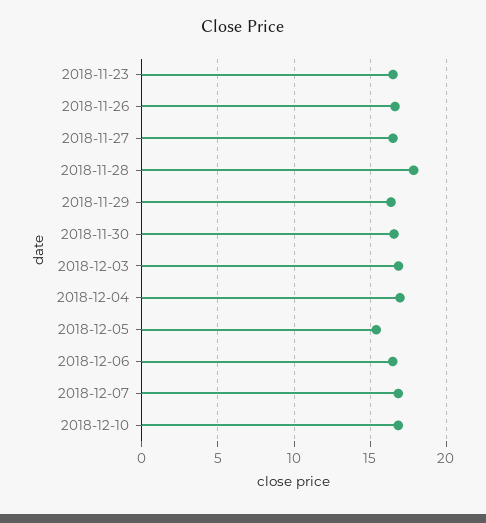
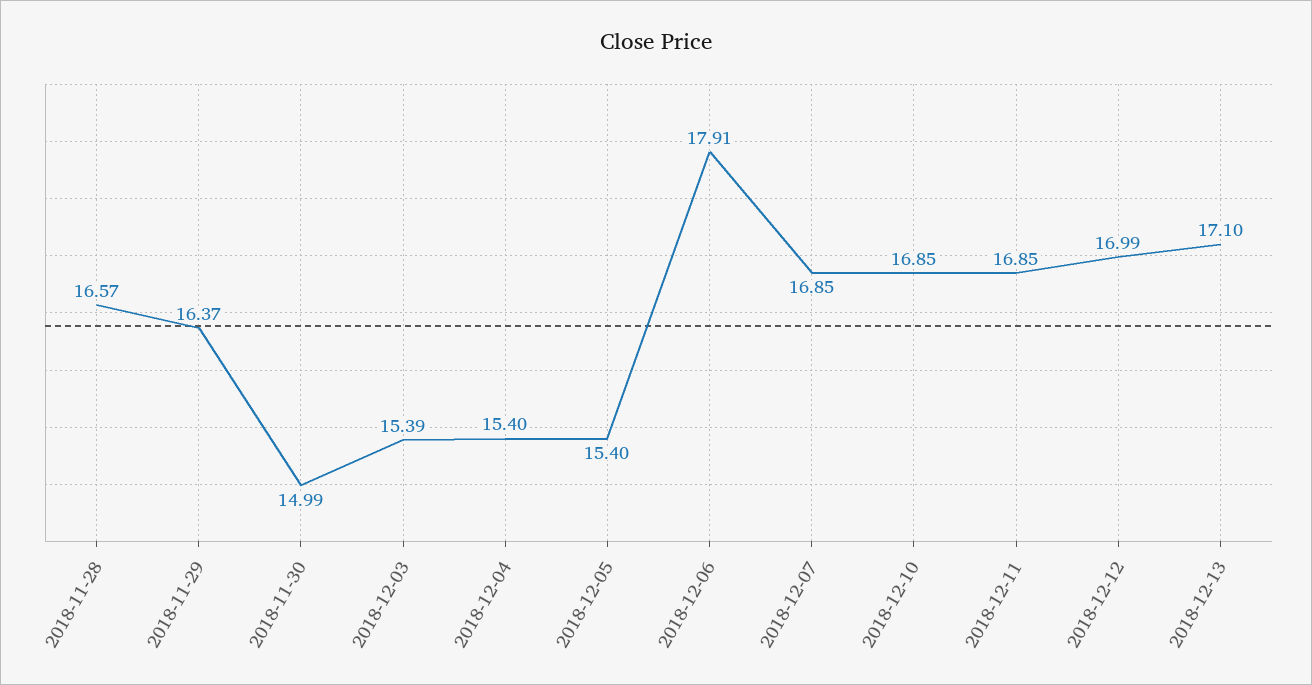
2018-11-23: 16.5 -> none
2018-11-26: 16.5 -> none
2018-11-27: 16.5 -> none
2018-11-28: 18 -> 16.57
2018-11-30: 16.5 -> 14.99
2018-12-03: 17 -> 15.39
2018-12-04: 17 -> 15.4
2018-12-06: 16.5 -> 17.91
2018-12-11: none -> 16.85
2018-12-12: none -> 16.99
2018-12-13: none -> 17.1

